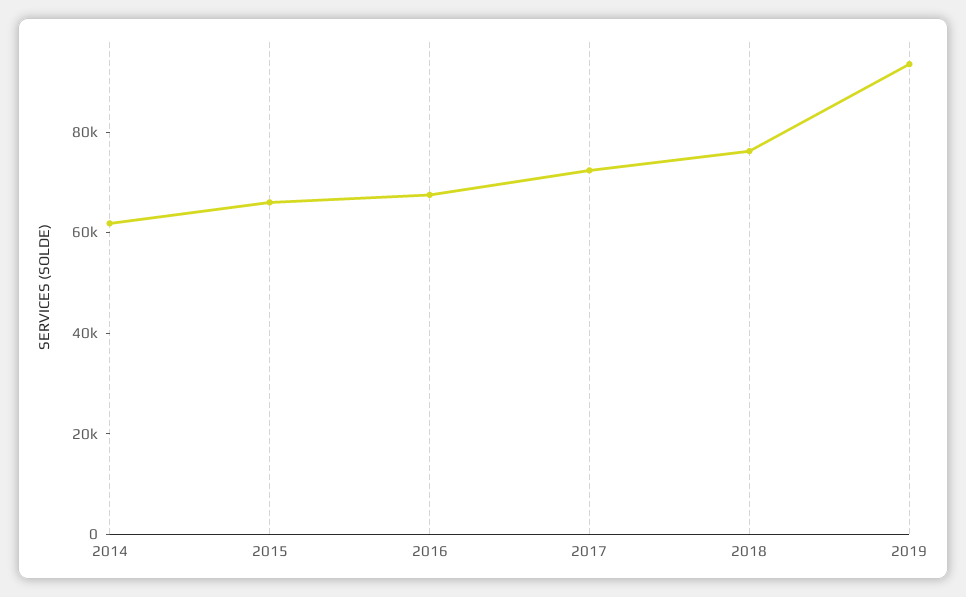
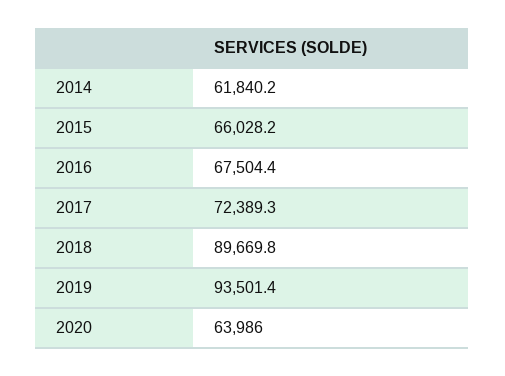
2018: 75000 -> 89669.8
2020: none -> 63986

